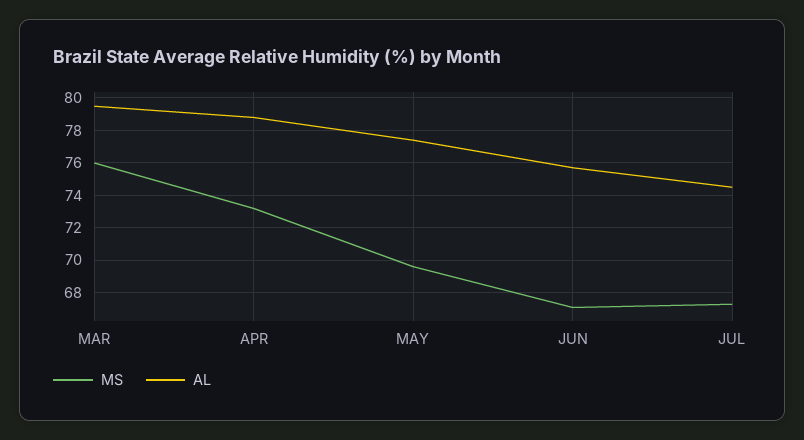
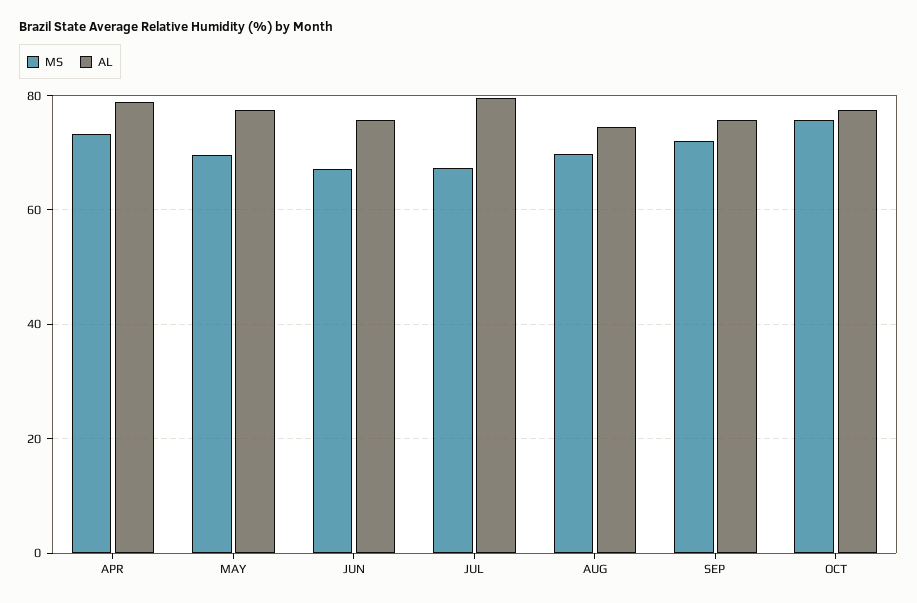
MS, MAR: 76 -> none
AL, MAR: 79.5 -> none
AL, JUL: 74.5 -> 80
MS, AUG: none -> 70
AL, AUG: none -> 74
MS, SEP: none -> 72
AL, SEP: none -> 76
MS, OCT: none -> 76
AL, OCT: none -> 78

